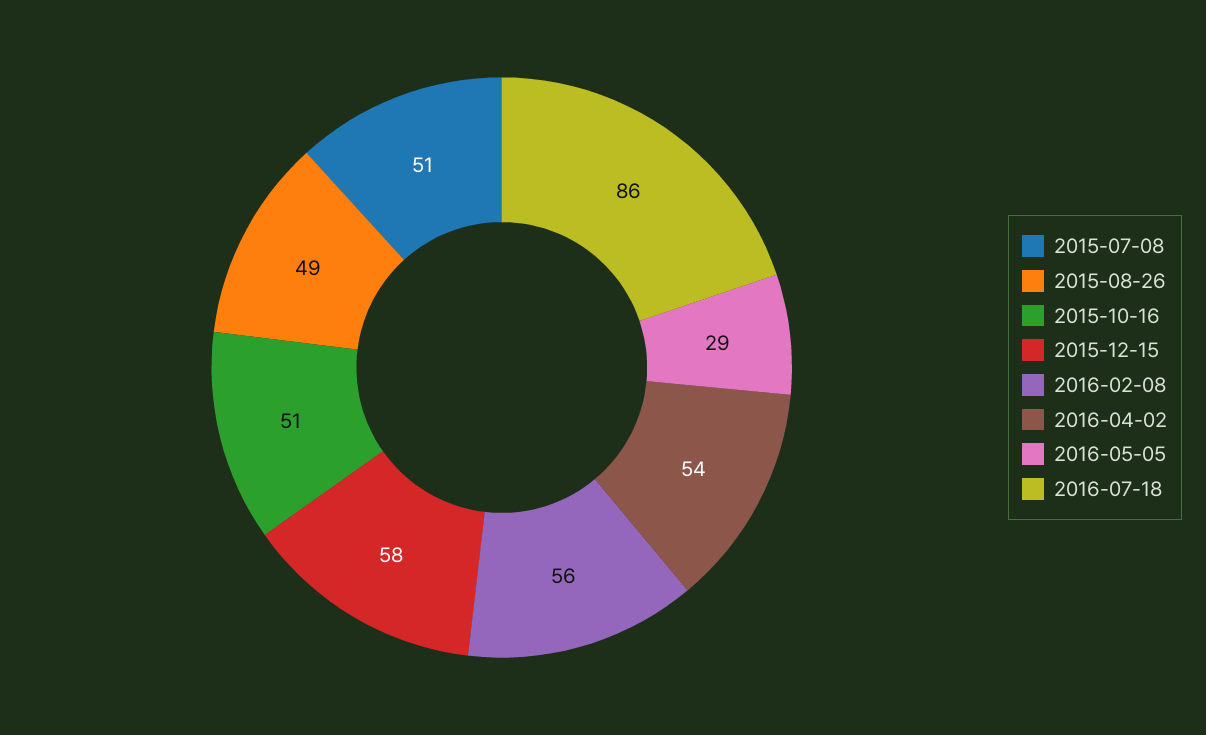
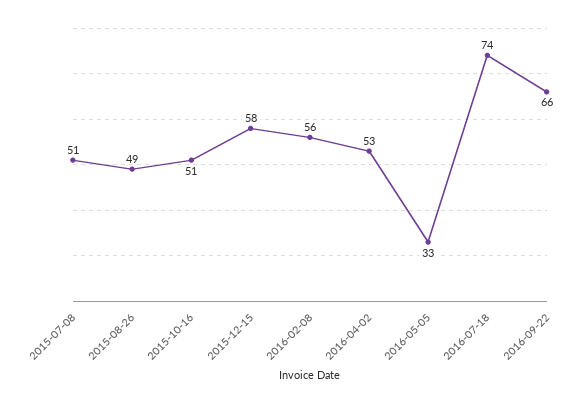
2016-04-02: 54 -> 53
2016-05-05: 29 -> 33
2016-07-18: 86 -> 74
2016-09-22: none -> 66

